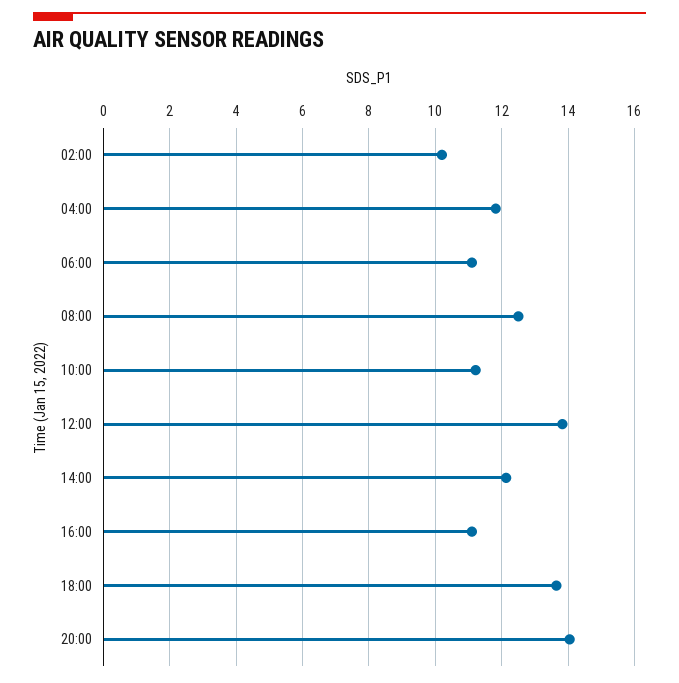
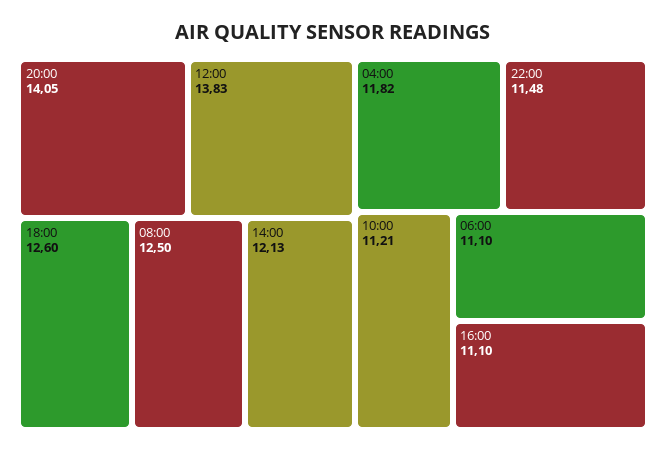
02:00: 10.2 -> none
18:00: 13.6 -> 12.6
22:00: none -> 11.48

